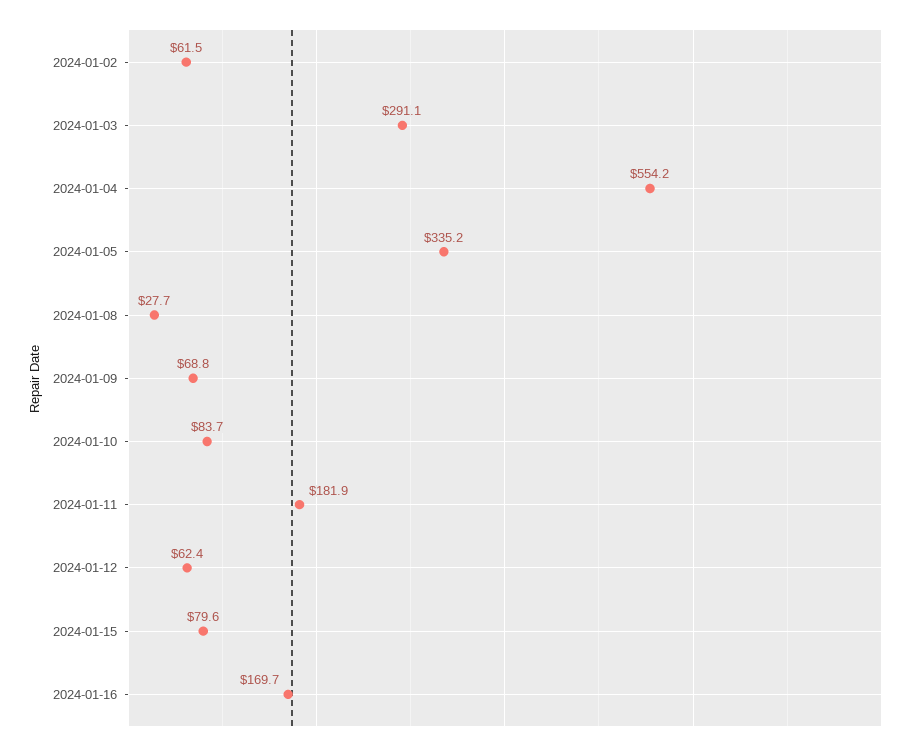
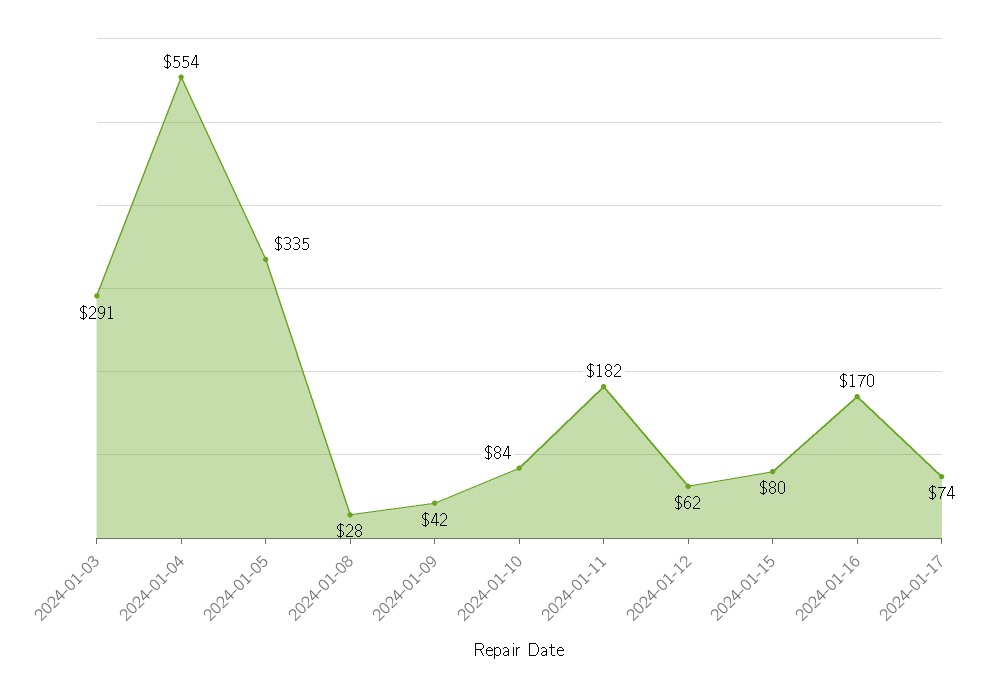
2024-01-02: 61.5 -> none
2024-01-09: 68.8 -> 42
2024-01-17: none -> 74

